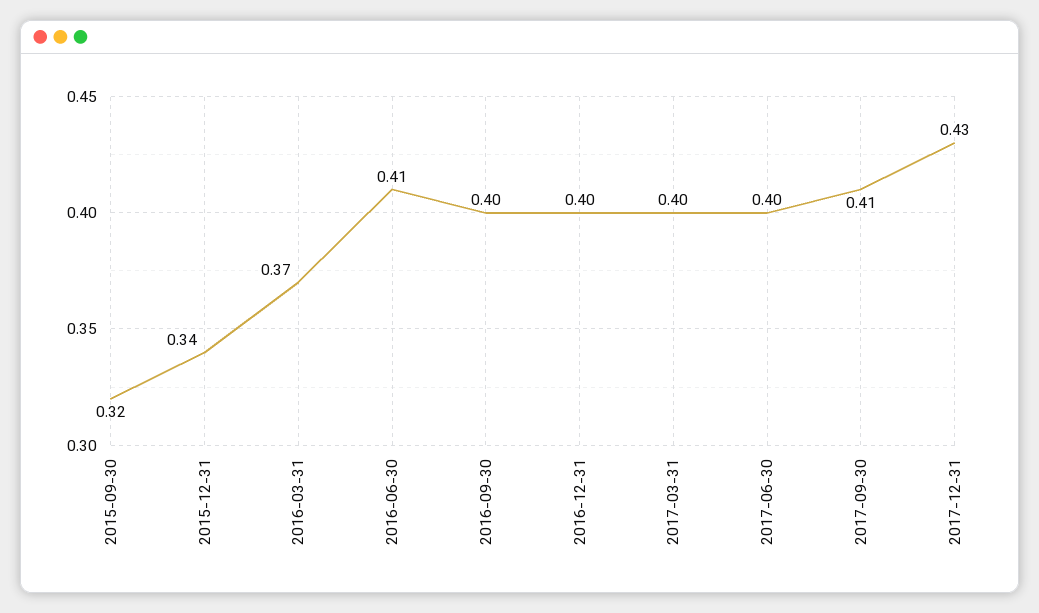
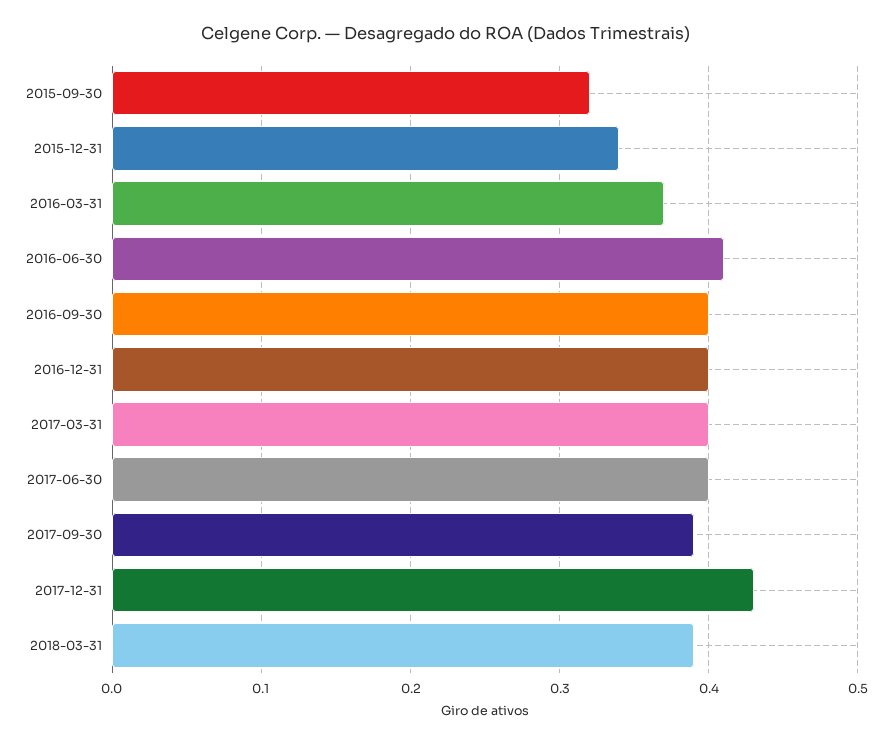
2017-09-30: 0.41 -> 0.39
2018-03-31: none -> 0.39

